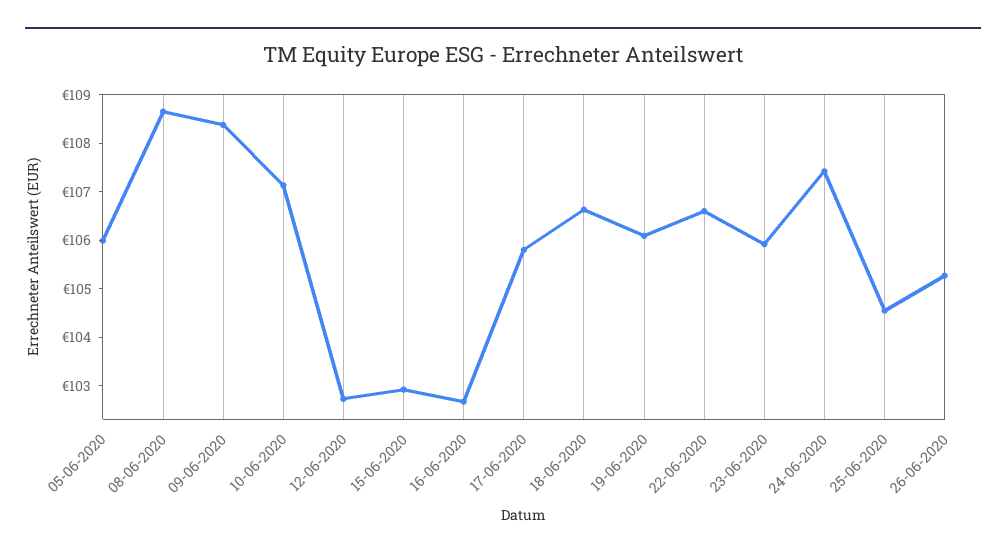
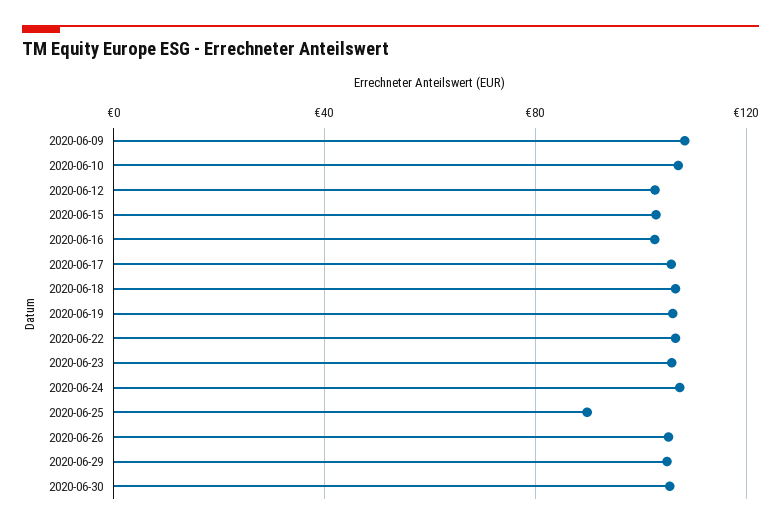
05-06-2020: 106 -> none
08-06-2020: 108.6 -> none
25-06-2020: 104.6 -> 90
2020-06-29: none -> 105
2020-06-30: none -> 105

